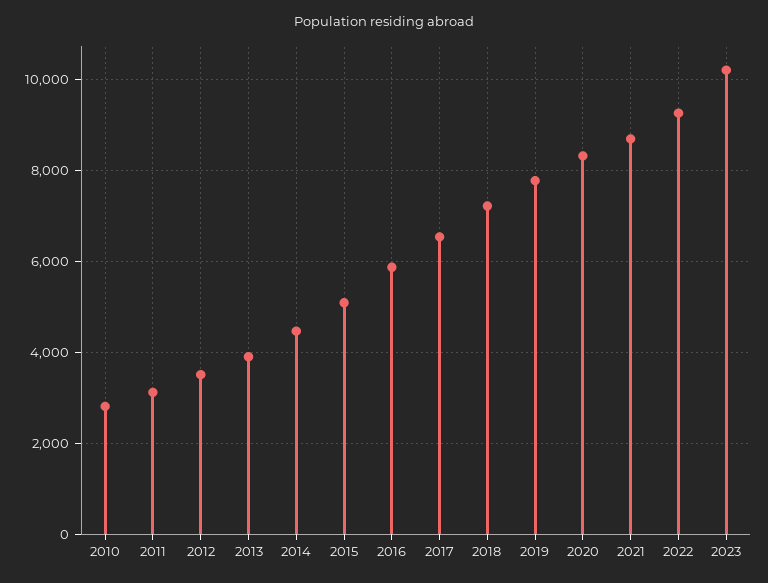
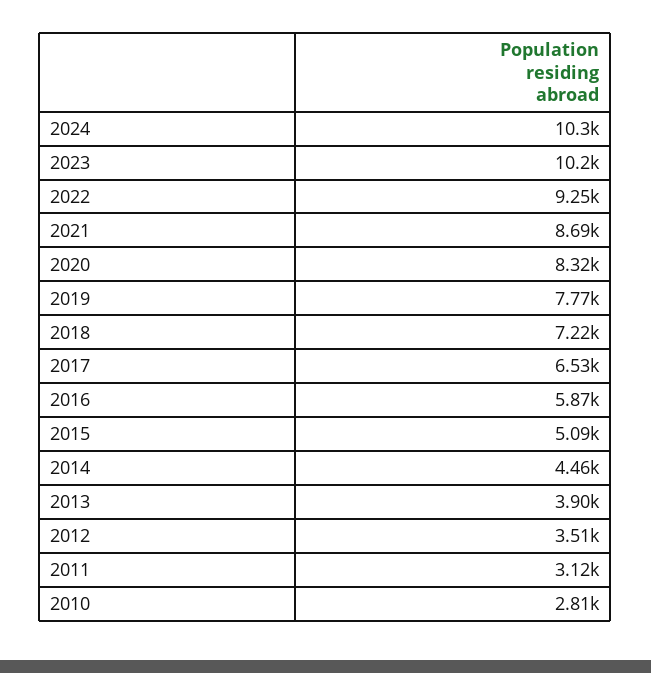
2024: none -> 10300

